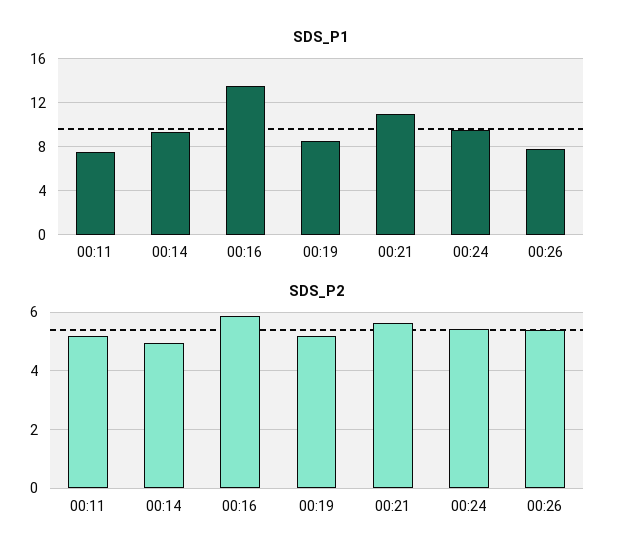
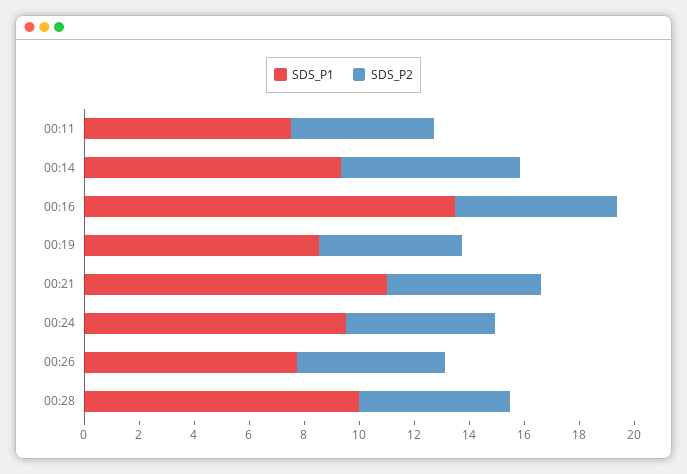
SDS_P2, 00:14: 5 -> 6.5
SDS_P1, 00:28: none -> 10
SDS_P2, 00:28: none -> 5.5

